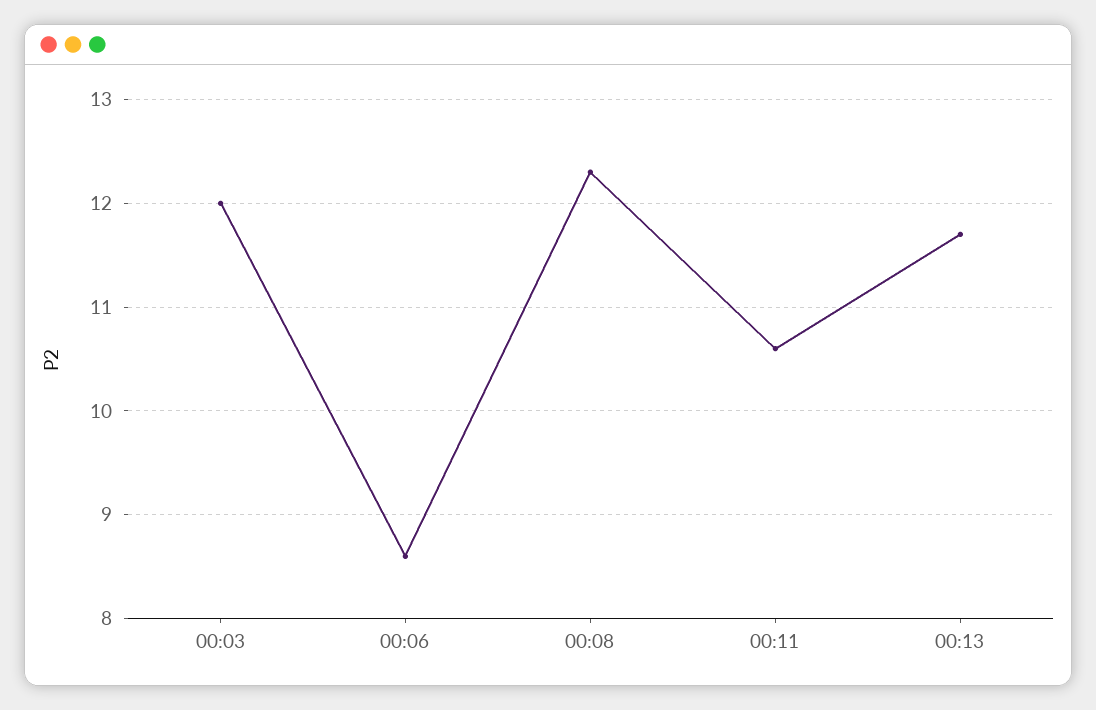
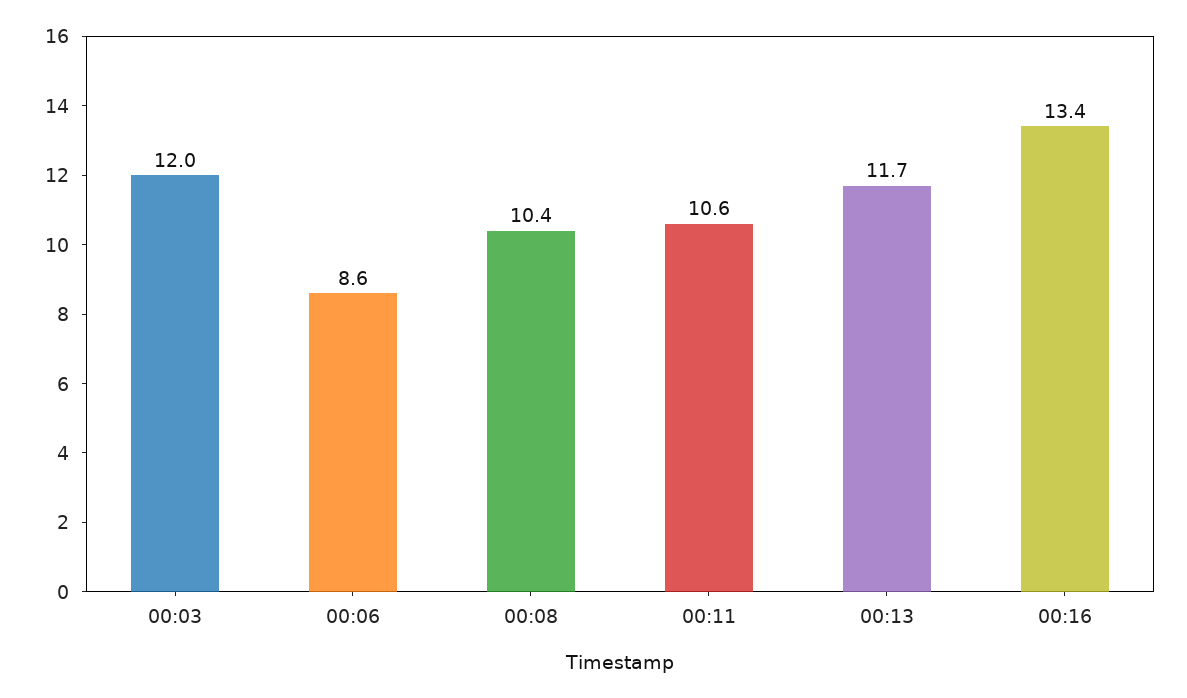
00:08: 12.3 -> 10.4
00:16: none -> 13.4

